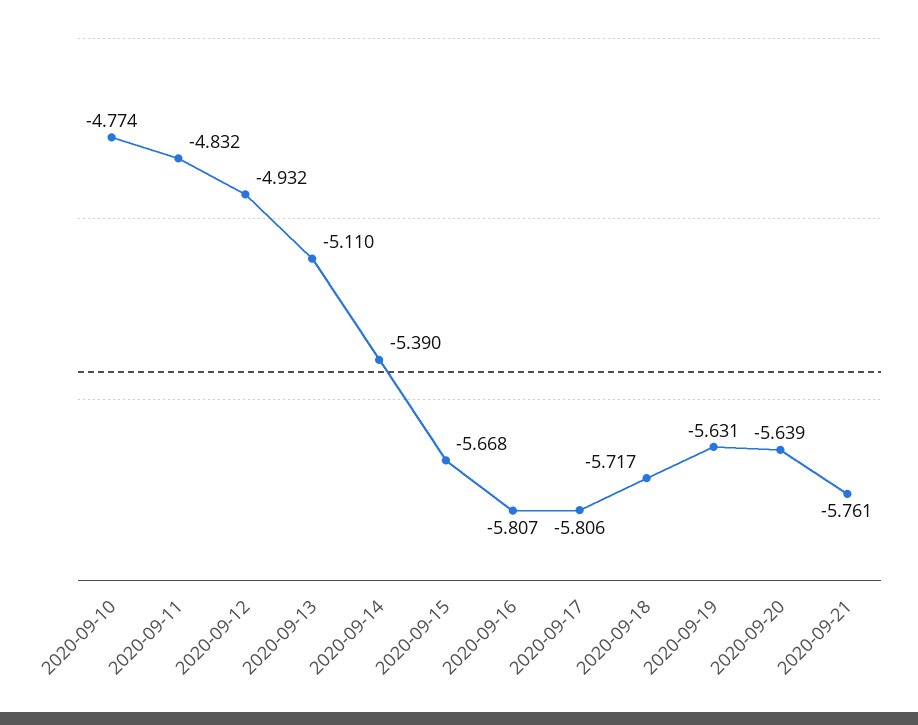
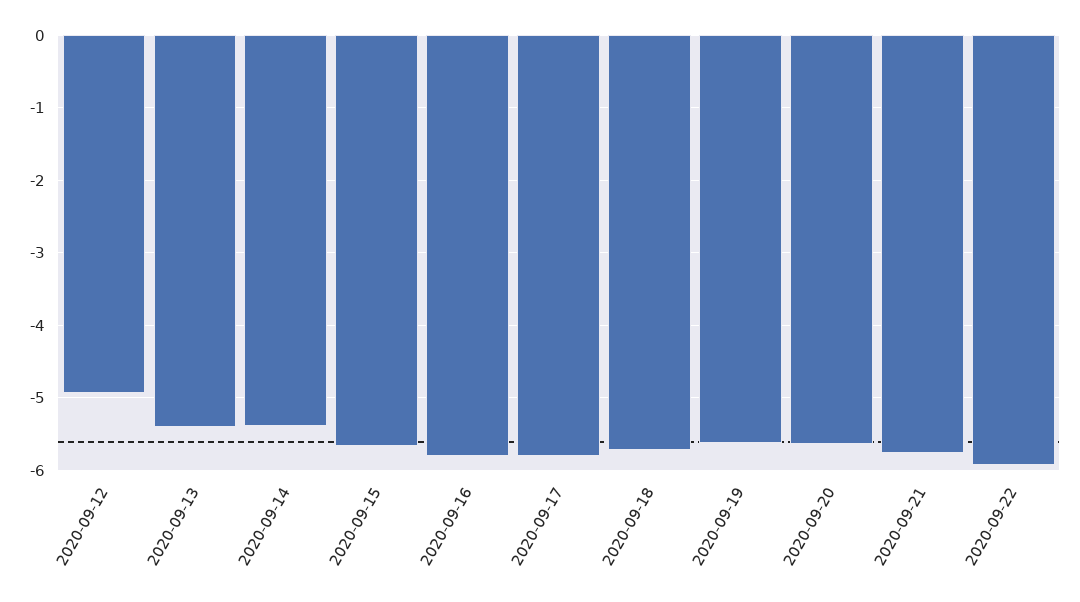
2020-09-10: -4.774 -> none
2020-09-11: -4.832 -> none
2020-09-13: -5.11 -> -5.4
2020-09-22: none -> -5.9

